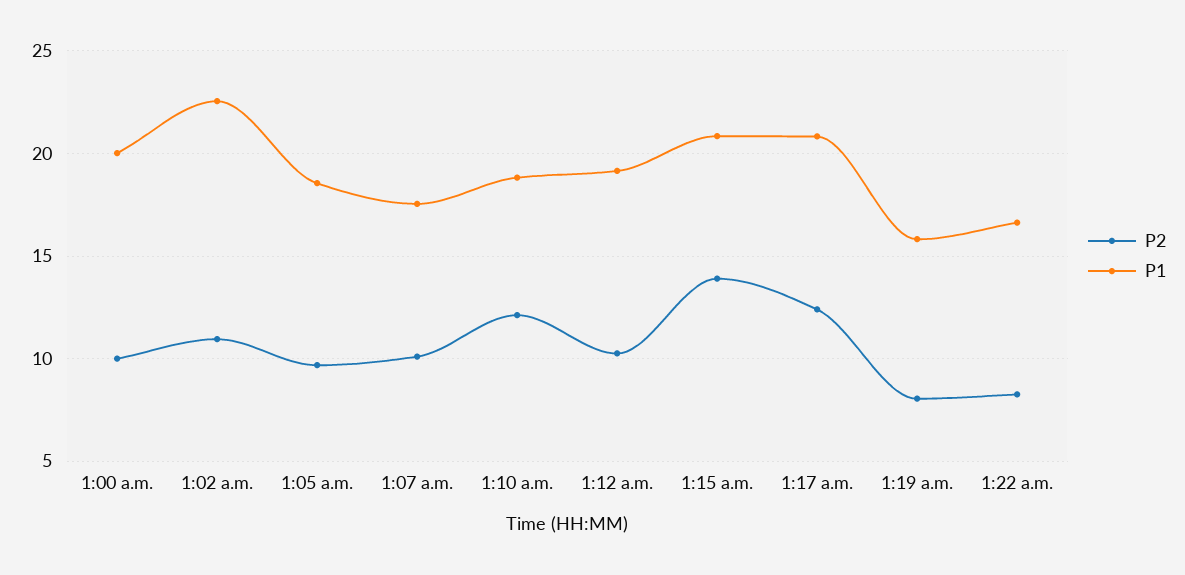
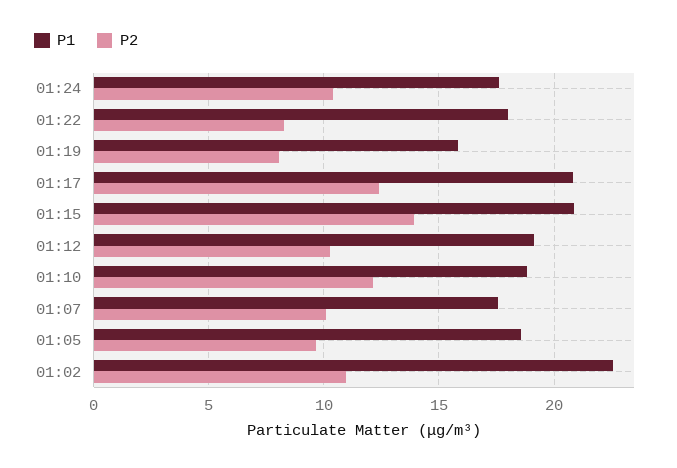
P2, 1:00 a.m.: 10 -> none
P1, 1:00 a.m.: 20 -> none
P1, 1:22 a.m.: 16.5 -> 18
P1, 01:24: none -> 17.5
P2, 01:24: none -> 10.5

